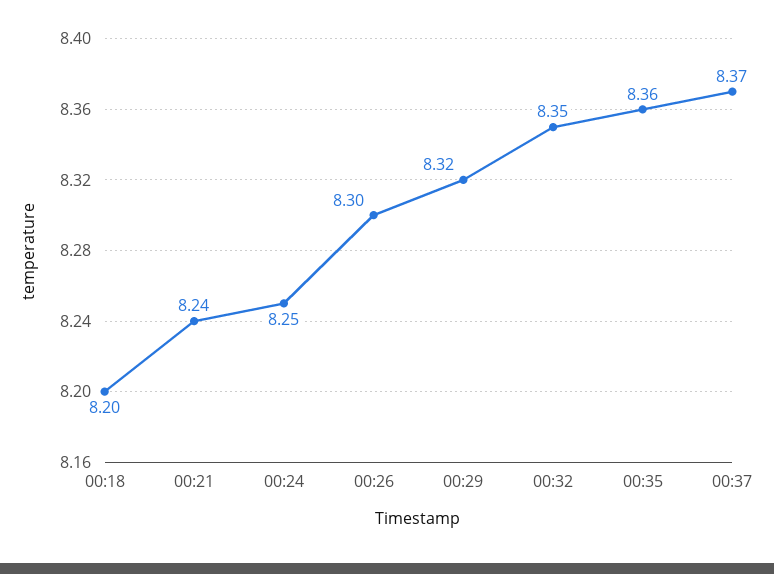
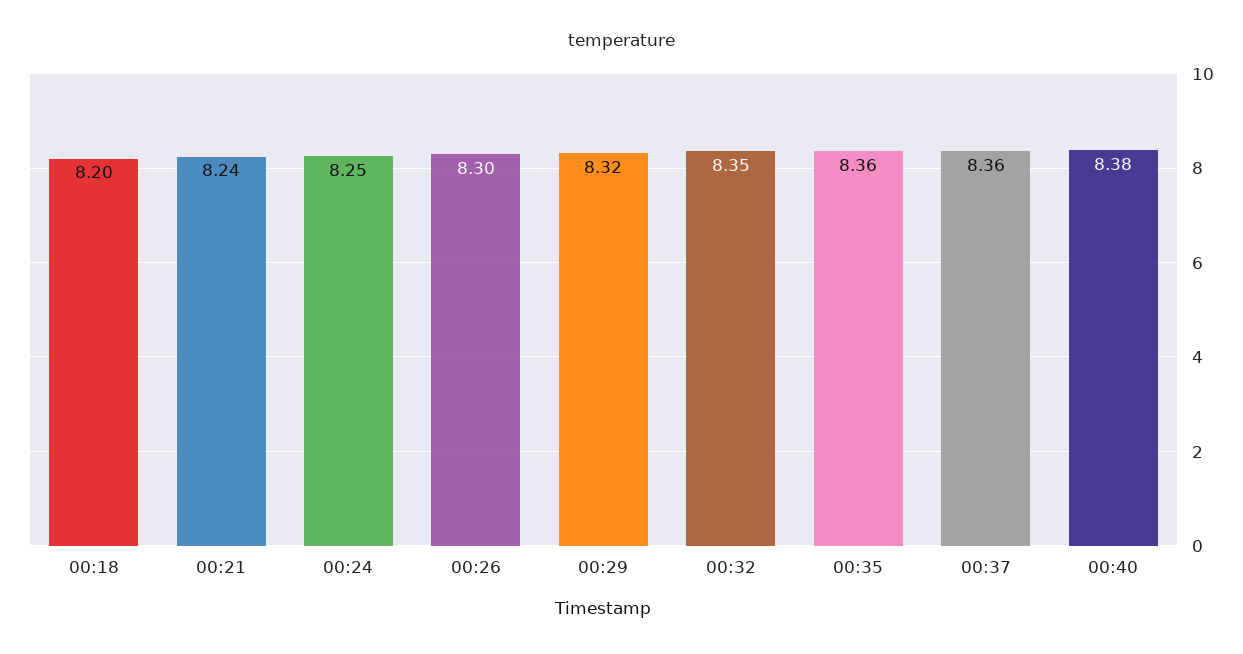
00:37: 8.37 -> 8.36
00:40: none -> 8.38

